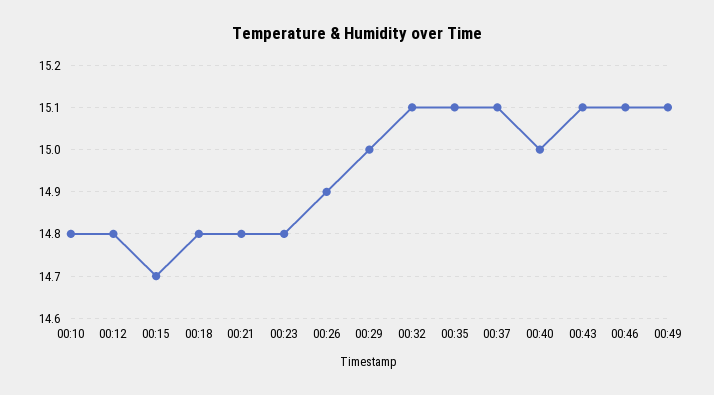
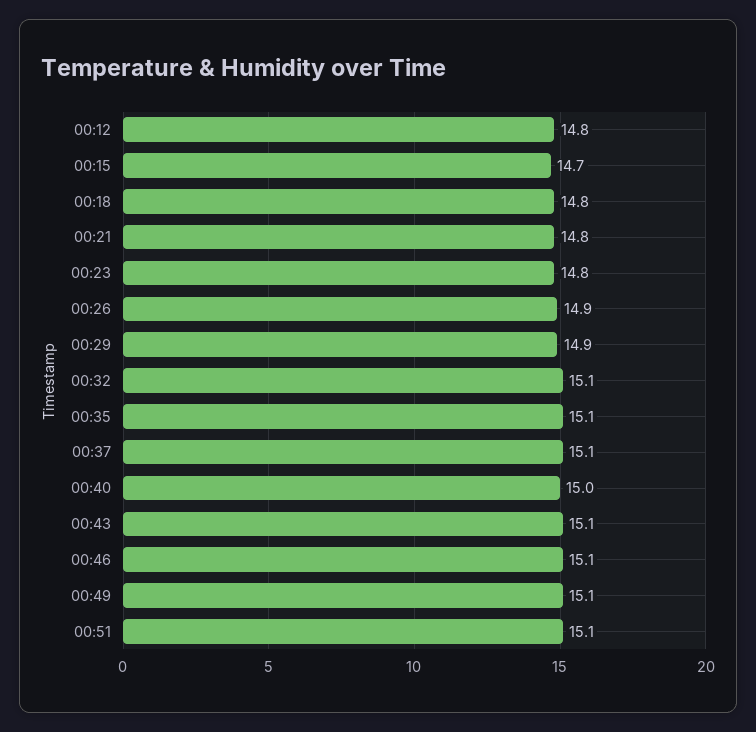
00:10: 14.8 -> none
00:29: 15 -> 14.9
00:51: none -> 15.1

